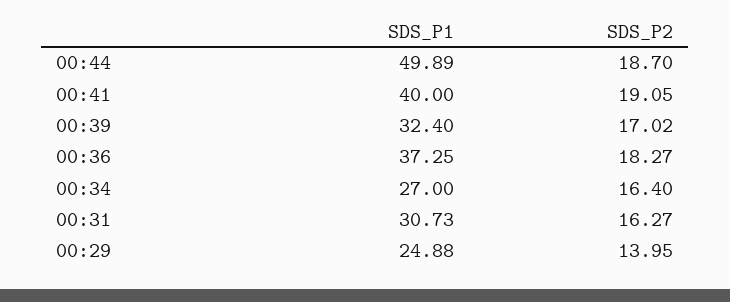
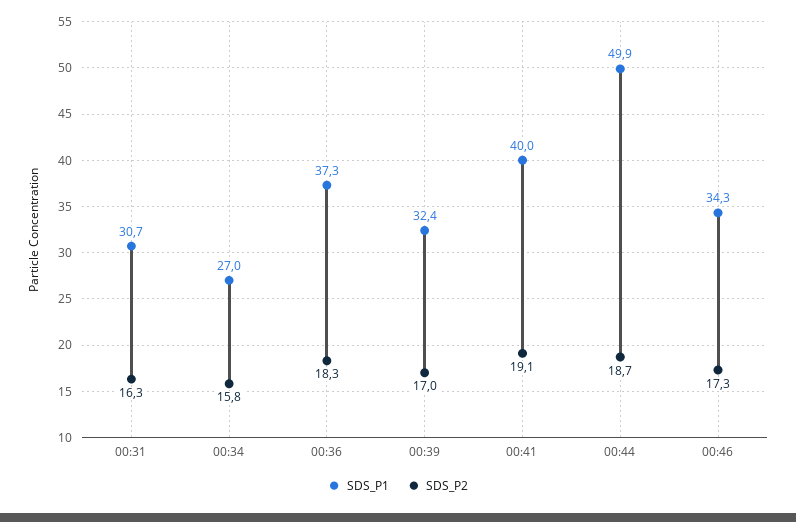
SDS_P2, 00:34: 16.4 -> 15.8
SDS_P1, 00:29: 24.88 -> none
SDS_P2, 00:29: 13.95 -> none
SDS_P1, 00:46: none -> 34.3
SDS_P2, 00:46: none -> 17.3

